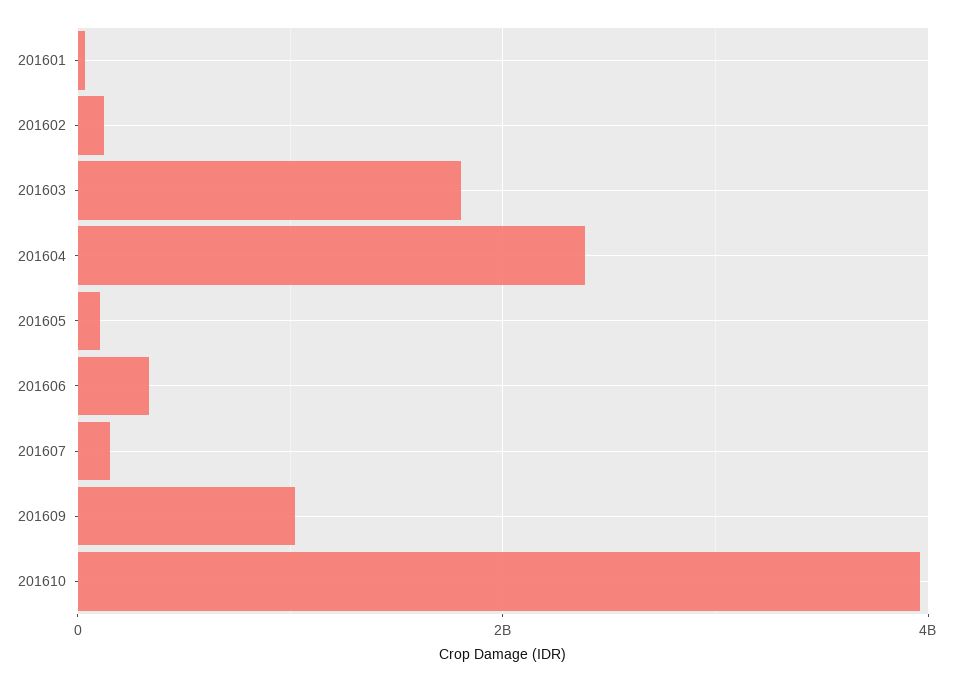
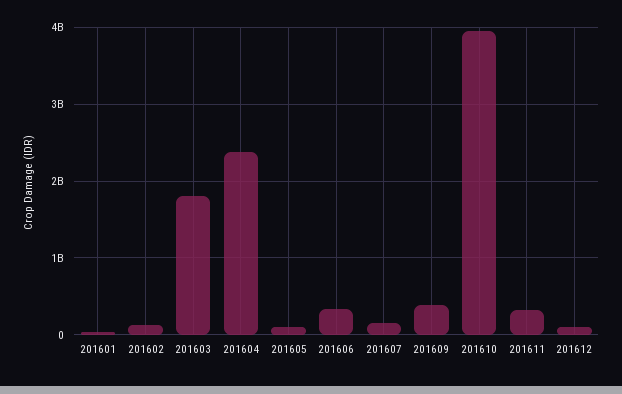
201609: 1000000000 -> 400000000
201611: none -> 300000000
201612: none -> 100000000

